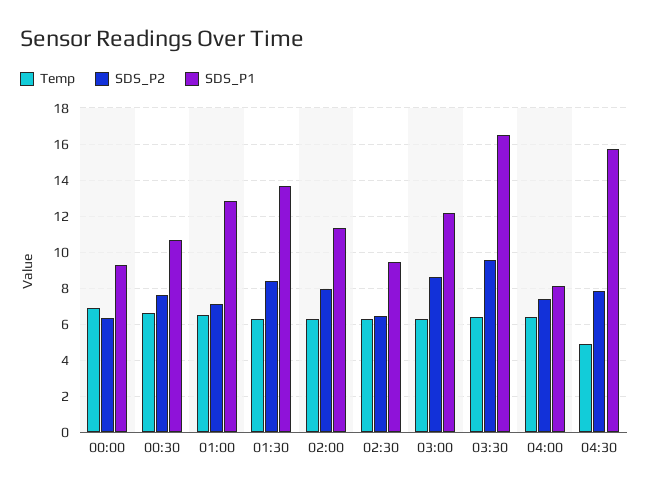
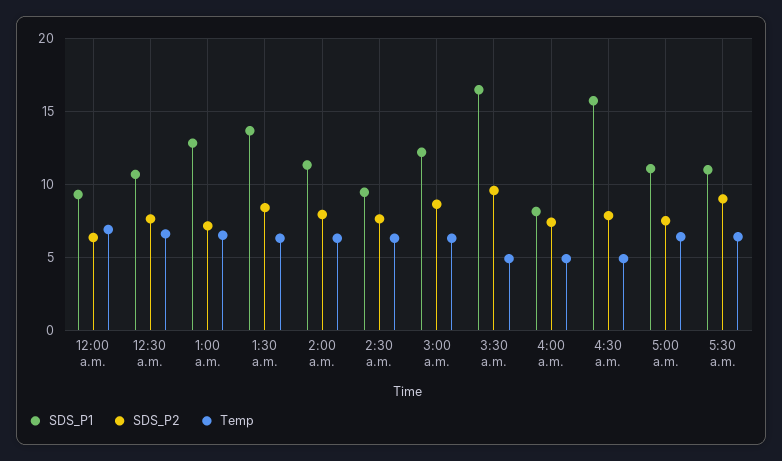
SDS_P2, 02:30: 6.5 -> 7.5
Temp, 03:30: 6.5 -> 5
Temp, 04:00: 6.5 -> 5
SDS_P1, 5:00 a.m.: none -> 11
SDS_P2, 5:00 a.m.: none -> 7.5
Temp, 5:00 a.m.: none -> 6.5
SDS_P1, 5:30 a.m.: none -> 11
SDS_P2, 5:30 a.m.: none -> 9
Temp, 5:30 a.m.: none -> 6.5

